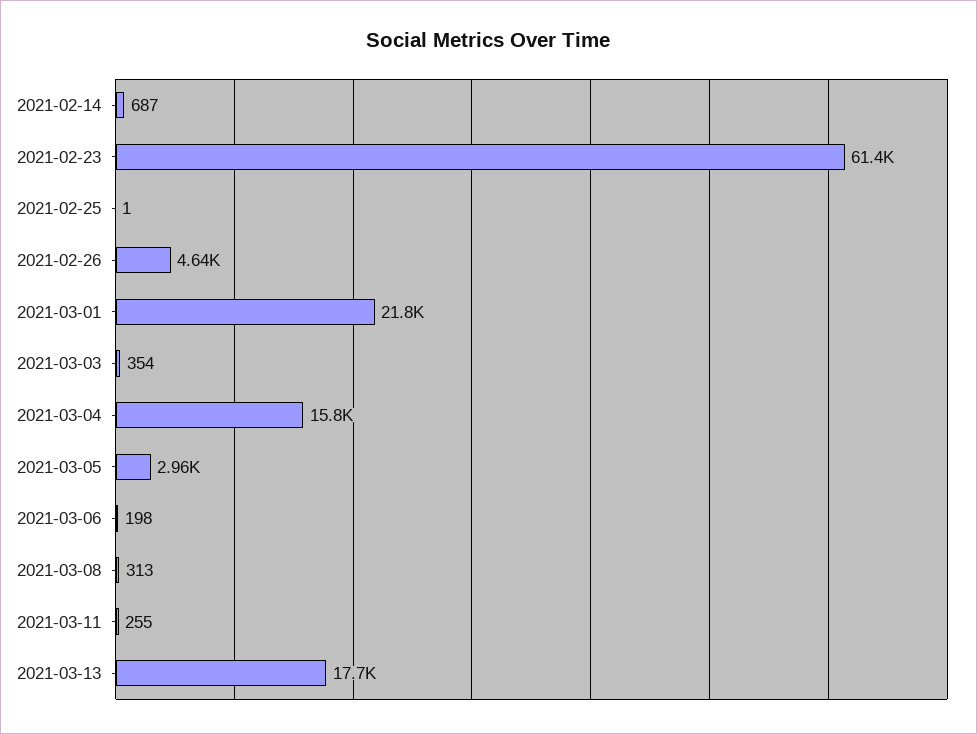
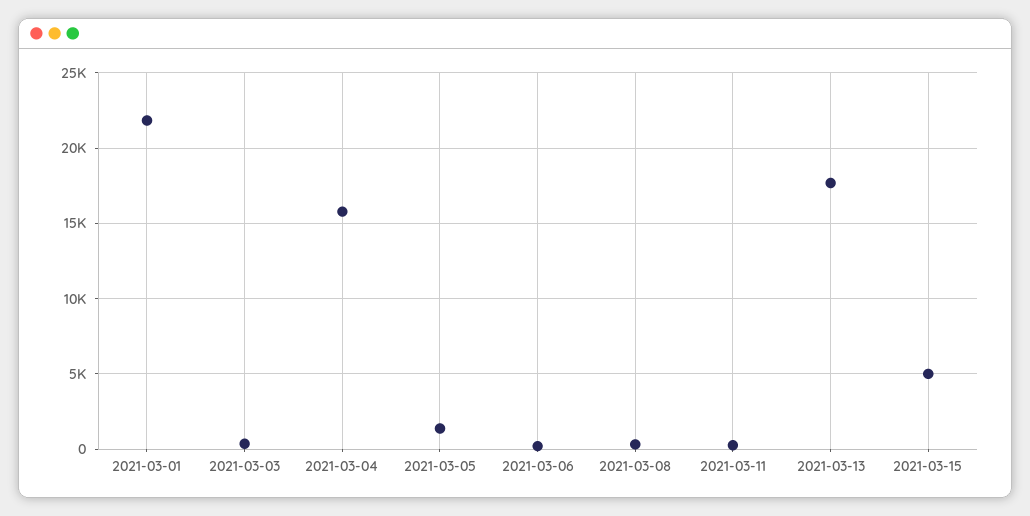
2021-02-14: 687 -> none
2021-02-23: 61400 -> none
2021-02-25: 1 -> none
2021-02-26: 4640 -> none
2021-03-05: 2960 -> 1500
2021-03-15: none -> 5000

